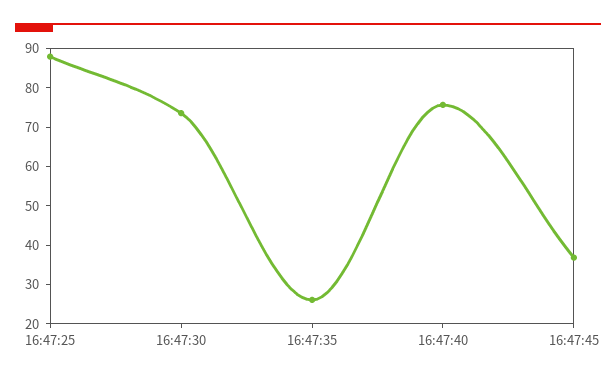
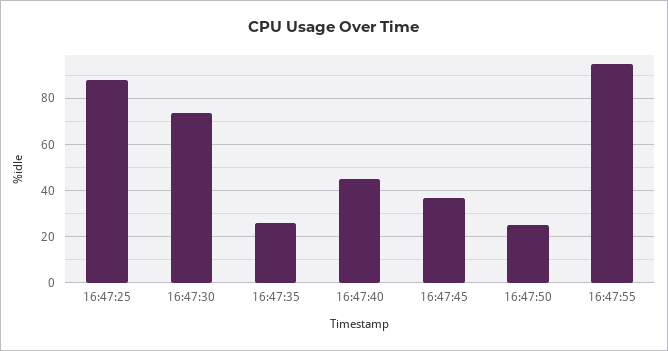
16:47:40: 75 -> 45
16:47:50: none -> 25
16:47:55: none -> 95

